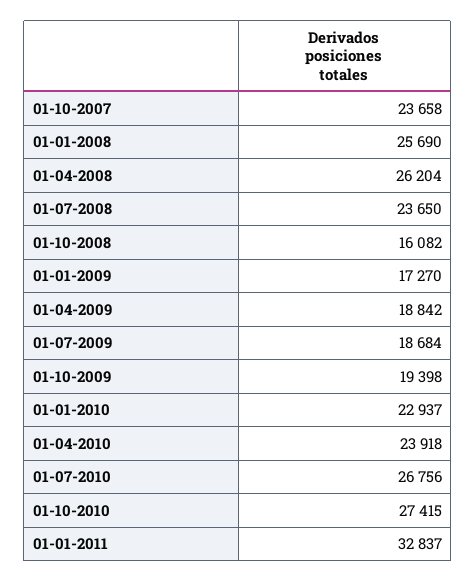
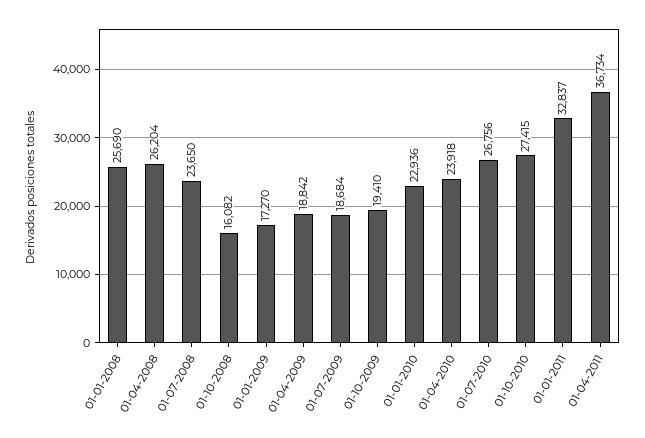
01-10-2007: 23658 -> none
01-10-2009: 19398 -> 19410
01-01-2010: 22937 -> 22936
01-04-2011: none -> 36734

